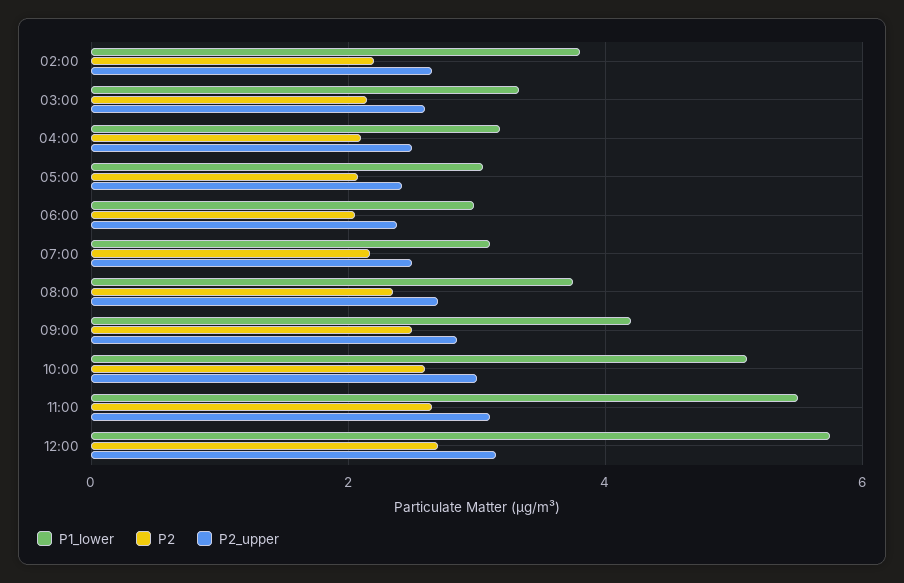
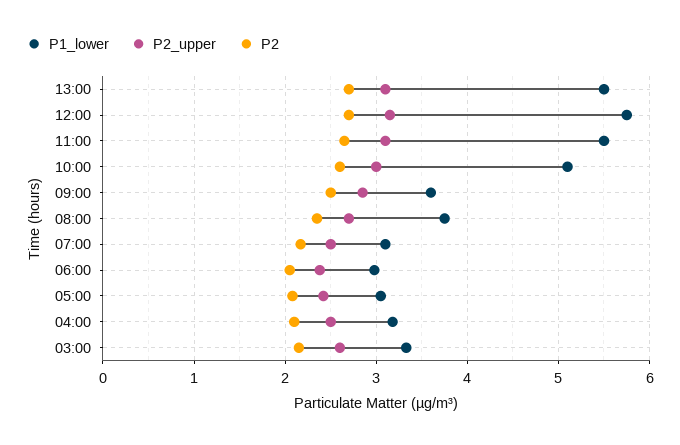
P1_lower, 02:00: 3.8 -> none
P2, 02:00: 2.2 -> none
P2_upper, 02:00: 2.6 -> none
P1_lower, 09:00: 4.2 -> 3.6
P1_lower, 13:00: none -> 5.5
P2_upper, 13:00: none -> 3.1
P2, 13:00: none -> 2.7

